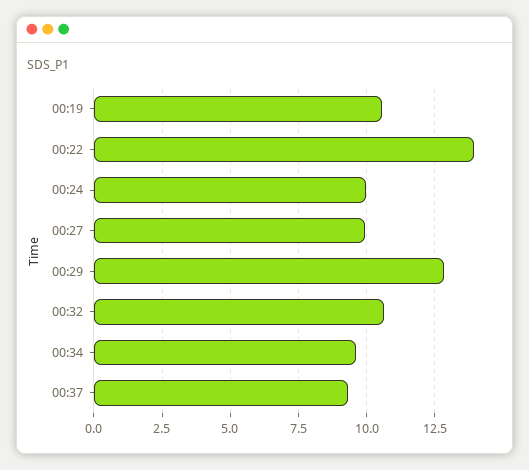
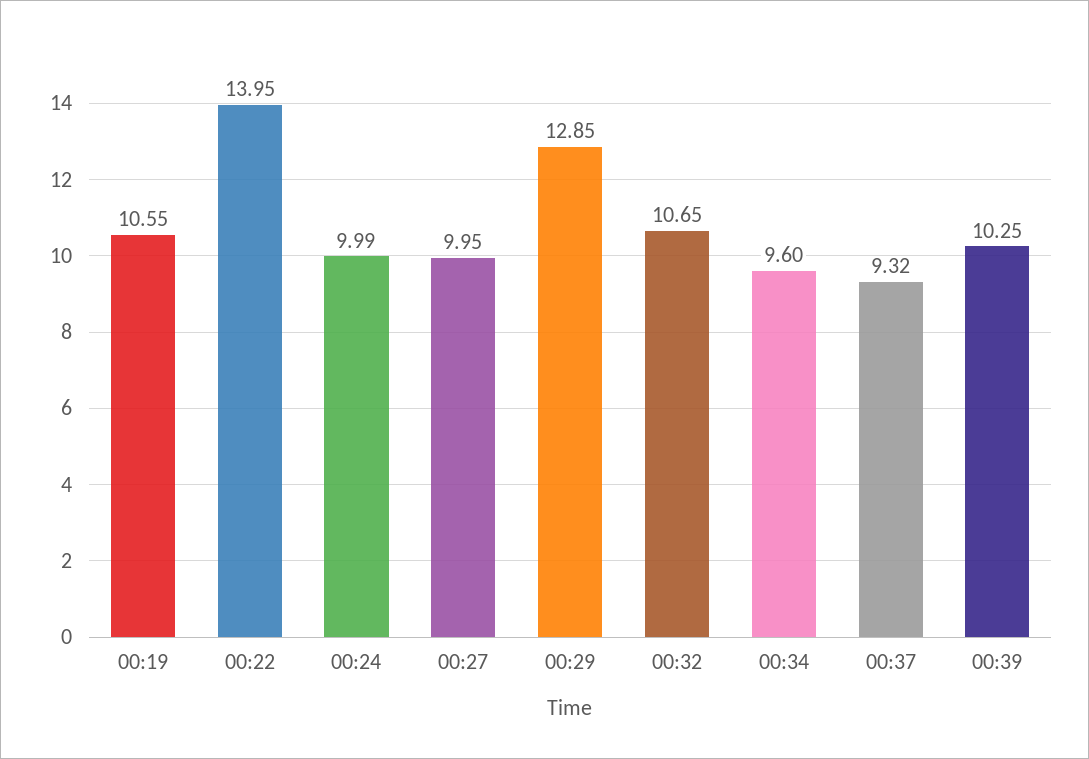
00:39: none -> 10.25

